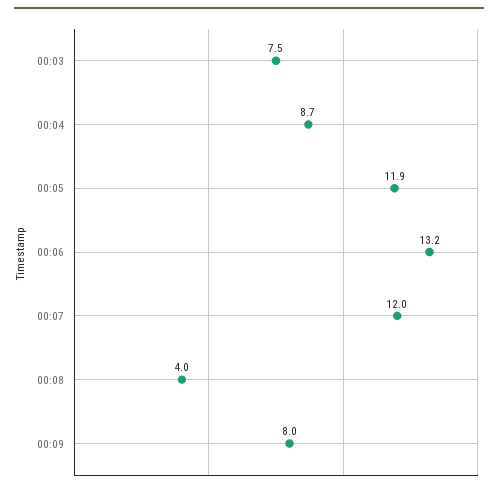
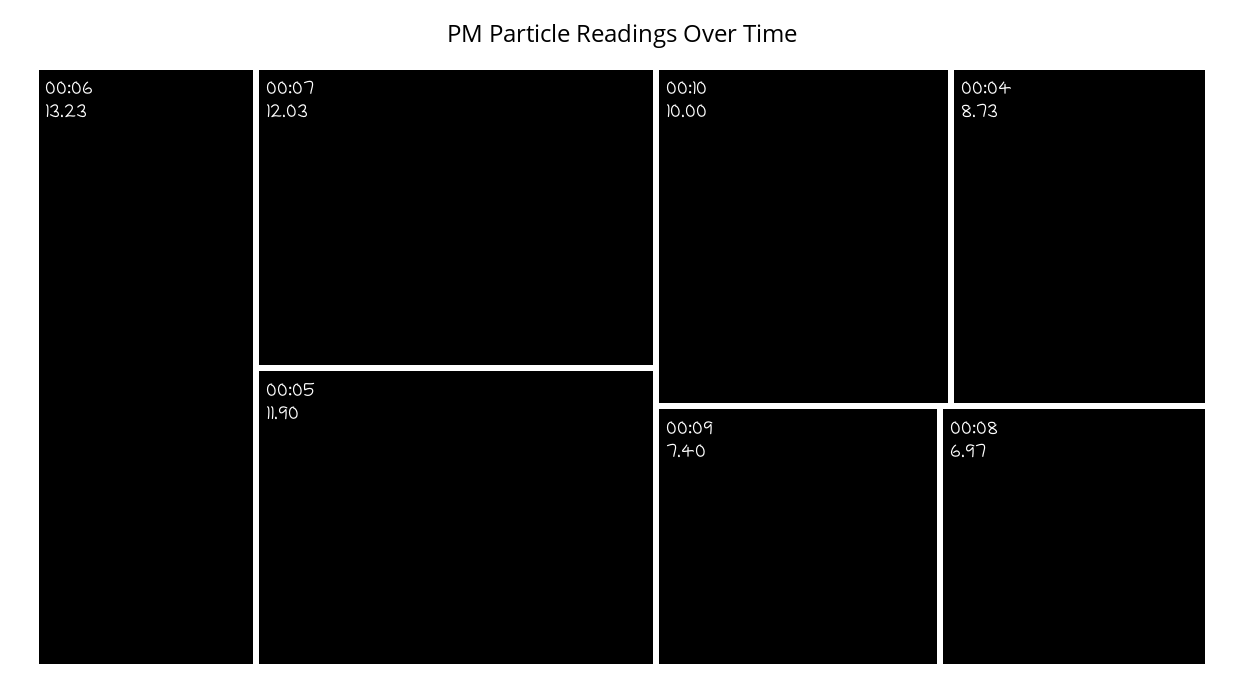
00:03: 7.5 -> none
00:08: 4 -> 6.97
00:09: 8 -> 7.4
00:10: none -> 10

